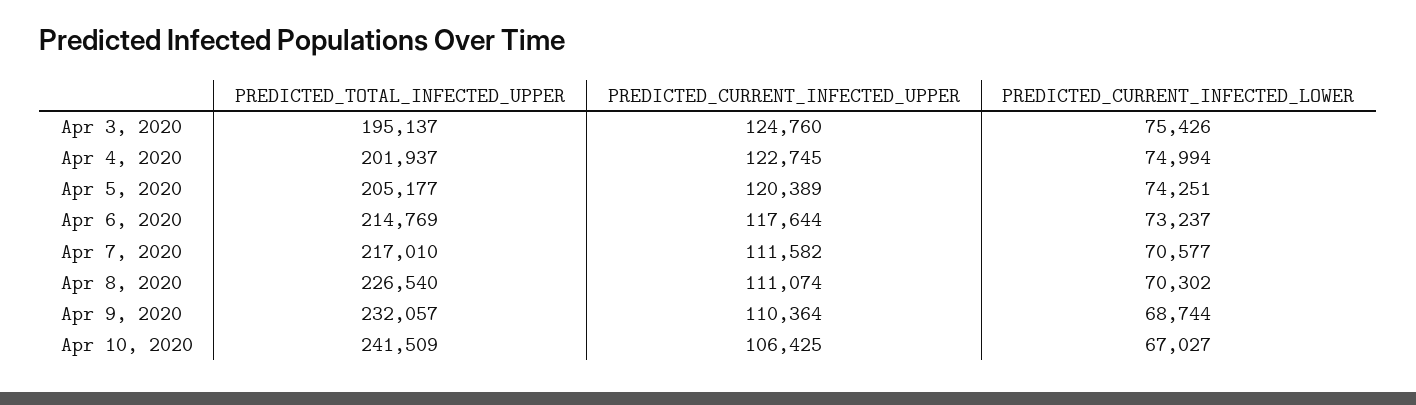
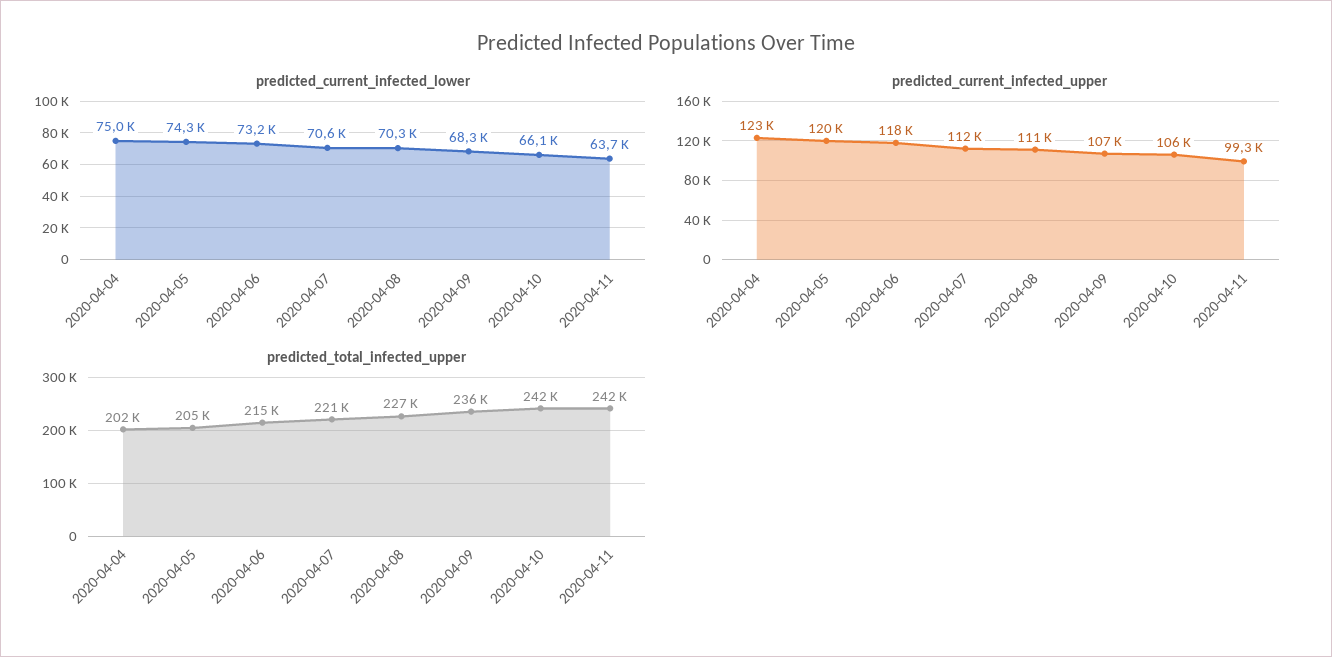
PREDICTED_TOTAL_INFECTED_UPPER, Apr 3, 2020: 195137 -> none
PREDICTED_CURRENT_INFECTED_UPPER, Apr 3, 2020: 124760 -> none
PREDICTED_CURRENT_INFECTED_LOWER, Apr 3, 2020: 75426 -> none
PREDICTED_TOTAL_INFECTED_UPPER, Apr 7, 2020: 217010 -> 221000
PREDICTED_TOTAL_INFECTED_UPPER, Apr 9, 2020: 232057 -> 236000
PREDICTED_CURRENT_INFECTED_UPPER, Apr 9, 2020: 110364 -> 107000
PREDICTED_CURRENT_INFECTED_LOWER, Apr 9, 2020: 68744 -> 68300
PREDICTED_CURRENT_INFECTED_LOWER, Apr 10, 2020: 67027 -> 66100
PREDICTED_CURRENT_INFECTED_LOWER, 2020-04-11: none -> 63700
PREDICTED_CURRENT_INFECTED_UPPER, 2020-04-11: none -> 99300
PREDICTED_TOTAL_INFECTED_UPPER, 2020-04-11: none -> 242000

